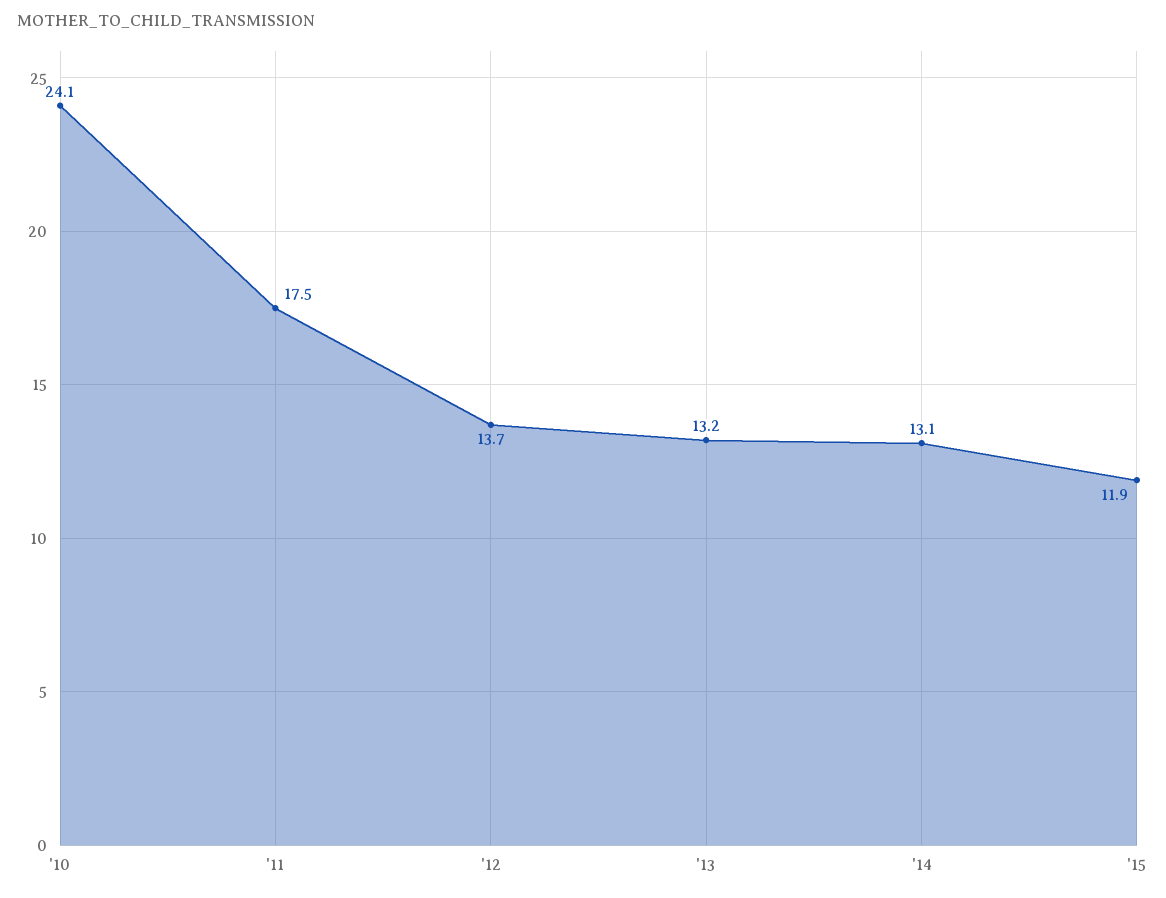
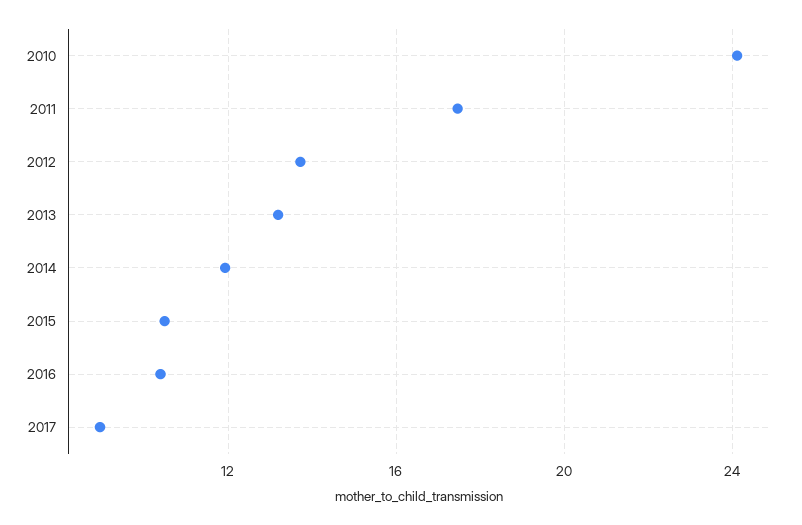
'14: 13.1 -> 12
'15: 11.9 -> 10.5
2016: none -> 10.5
2017: none -> 9

